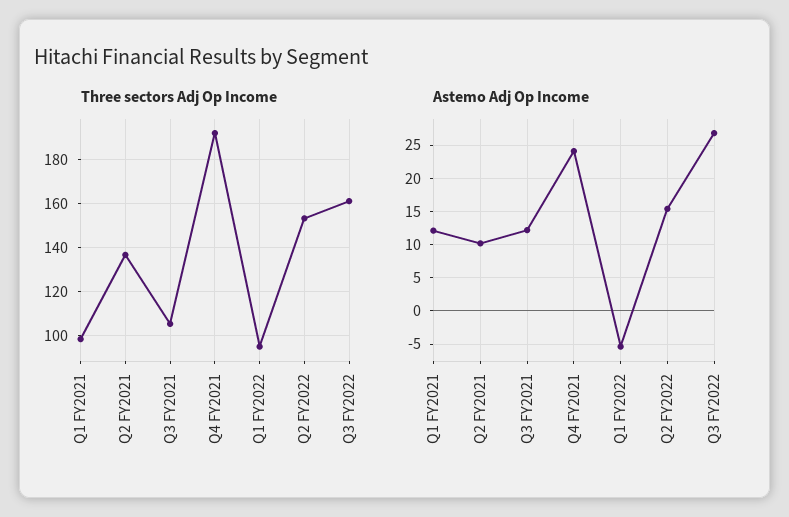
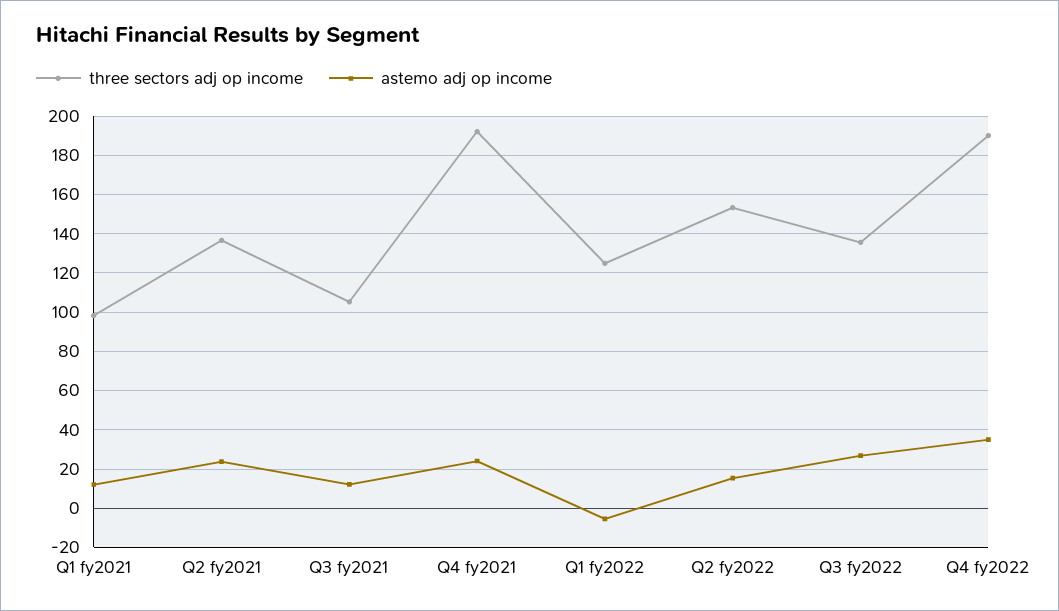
Three sectors Adj Op Income, Q1 FY2022: 95 -> 125
Three sectors Adj Op Income, Q3 FY2022: 160 -> 135
Astemo Adj Op Income, Q2 FY2021: 10 -> 25
Three sectors Adj Op Income, Q4 fy2022: none -> 190
Astemo Adj Op Income, Q4 fy2022: none -> 35

